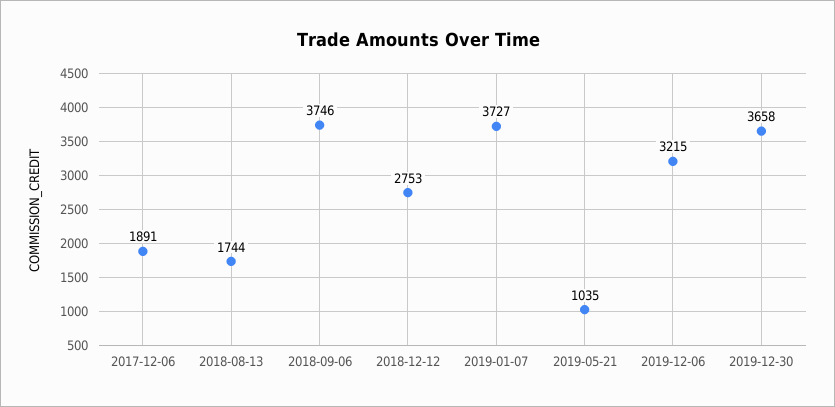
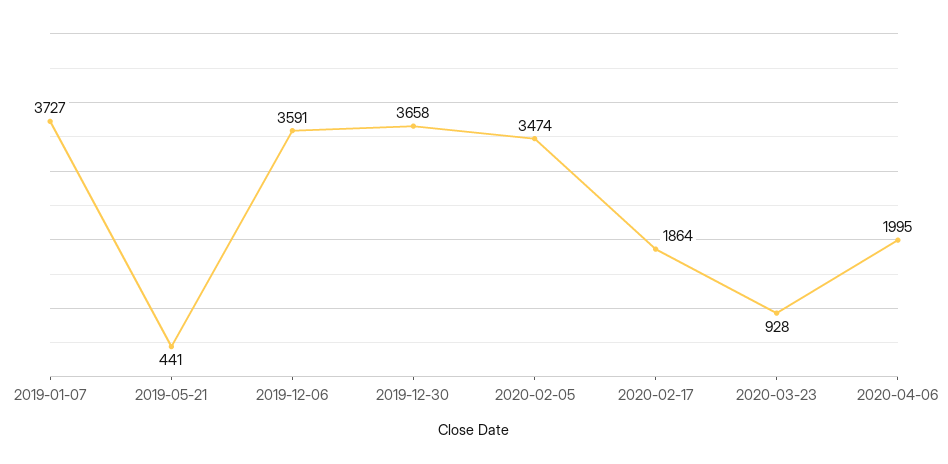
2017-12-06: 1891 -> none
2018-08-13: 1744 -> none
2018-09-06: 3746 -> none
2018-12-12: 2753 -> none
2019-05-21: 1035 -> 441
2019-12-06: 3215 -> 3591
2020-02-05: none -> 3474
2020-02-17: none -> 1864
2020-03-23: none -> 928
2020-04-06: none -> 1995

